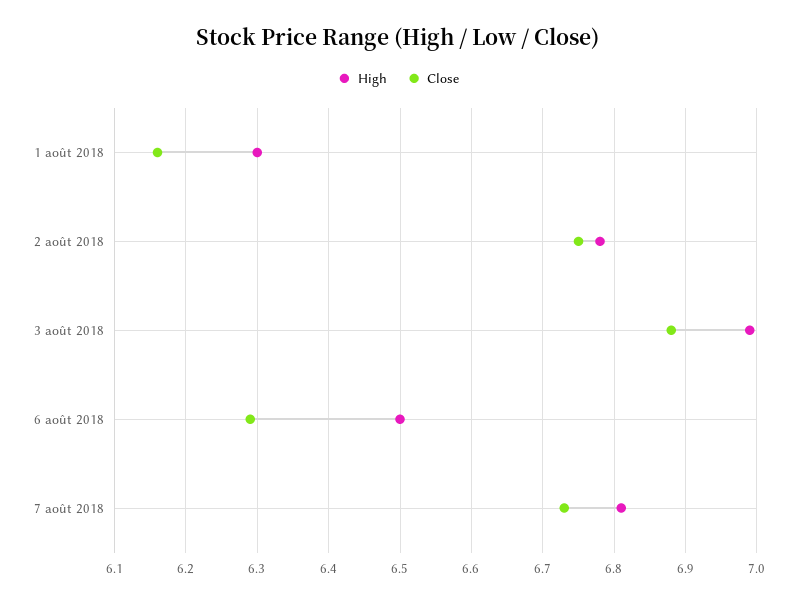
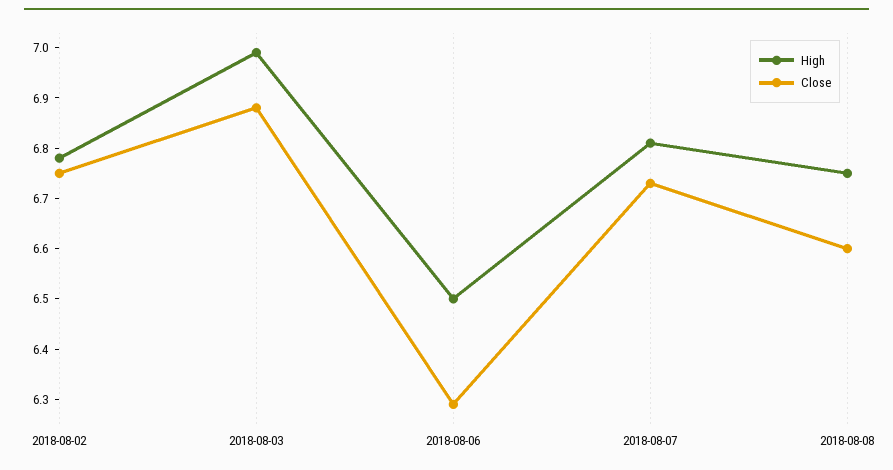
High, 1 août 2018: 6.3 -> none
Close, 1 août 2018: 6.16 -> none
High, 2018-08-08: none -> 6.75
Close, 2018-08-08: none -> 6.6

